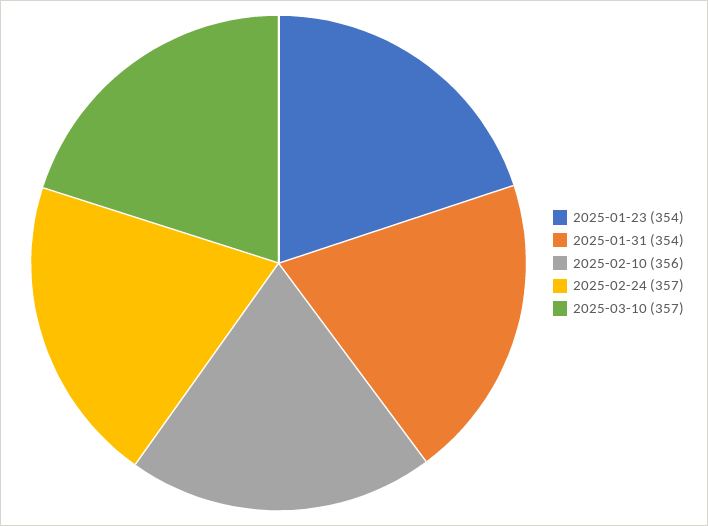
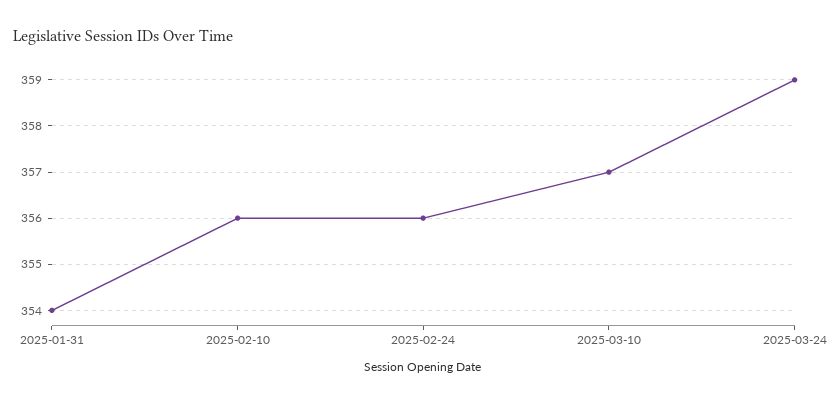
2025-01-23: 354 -> none
2025-02-24: 357 -> 356
2025-03-24: none -> 359

